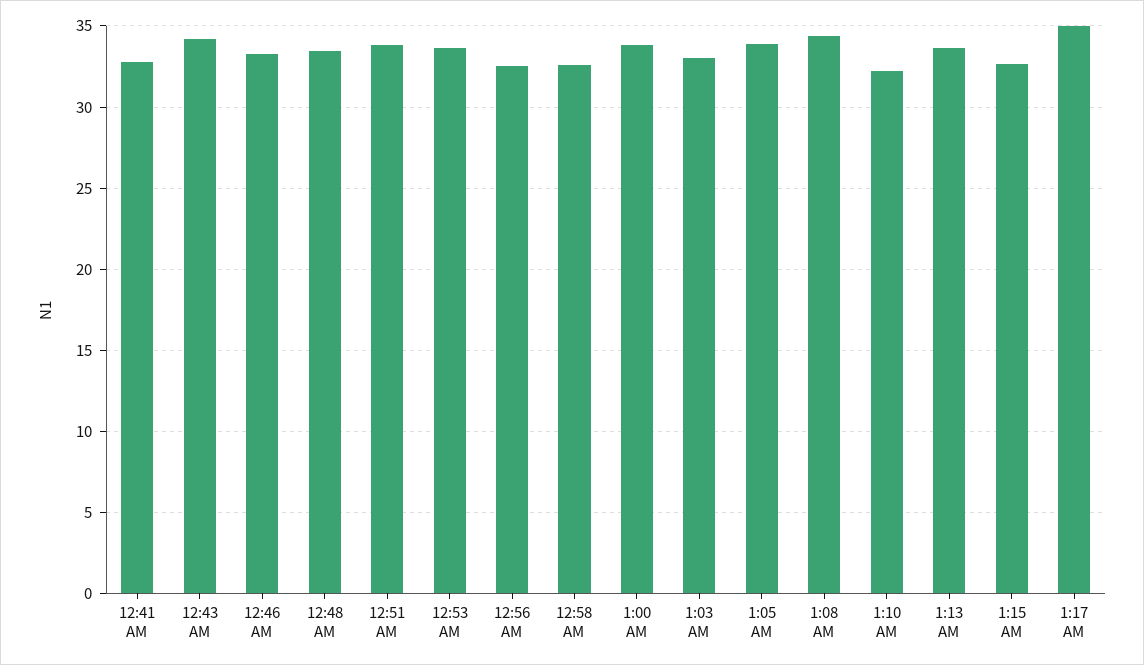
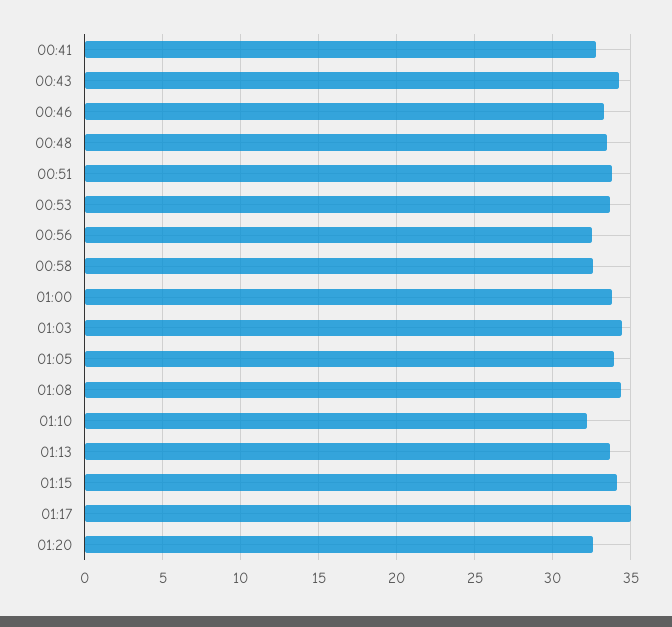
1:03 AM: 33 -> 34.5
1:15 AM: 32.5 -> 34
01:20: none -> 32.5

